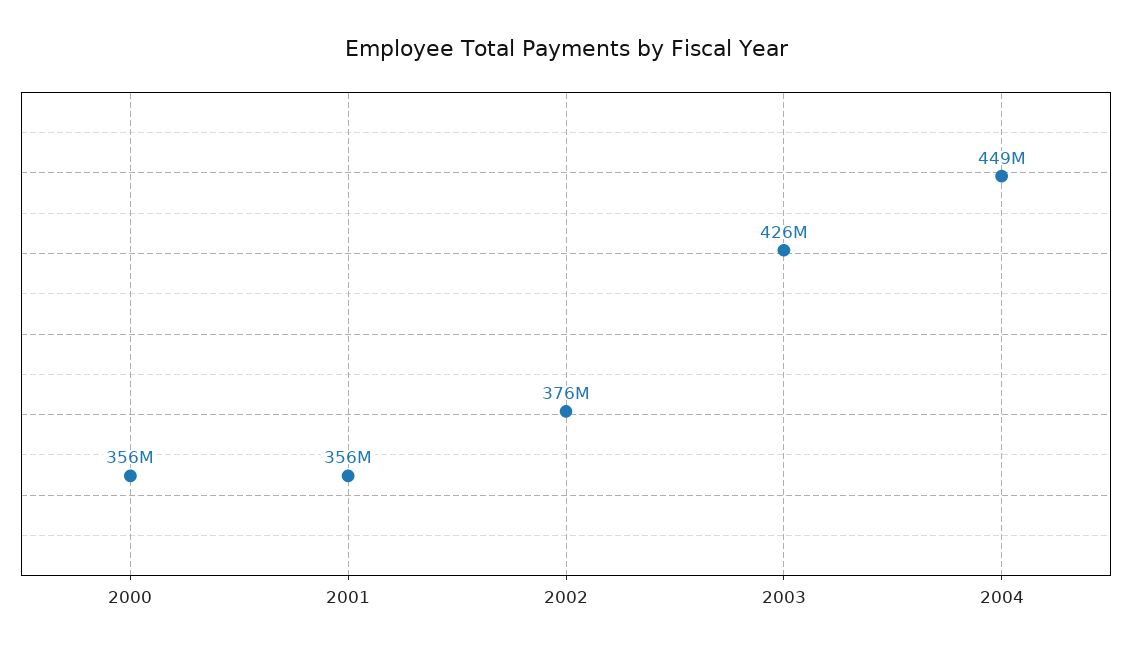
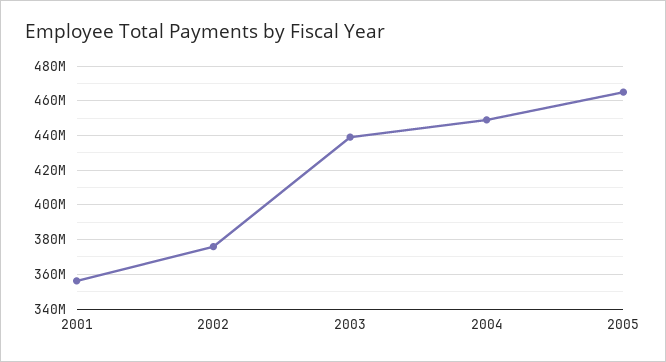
2000: 356000000 -> none
2003: 426000000 -> 440000000
2005: none -> 465000000

